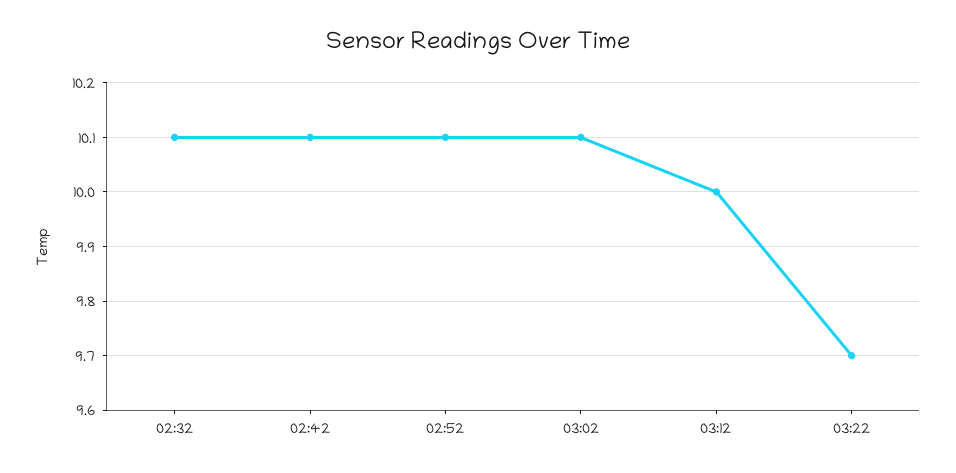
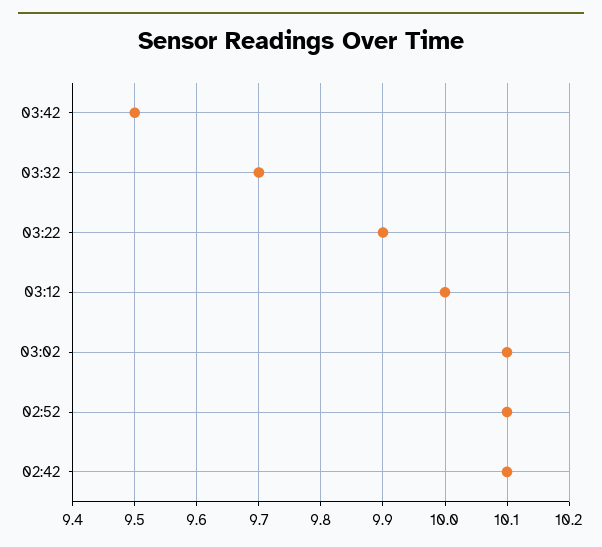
02:32: 10.1 -> none
03:22: 9.7 -> 9.9
03:42: none -> 9.5
03:32: none -> 9.7

